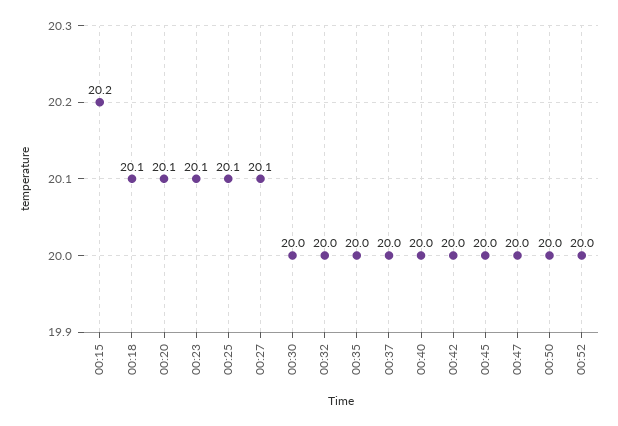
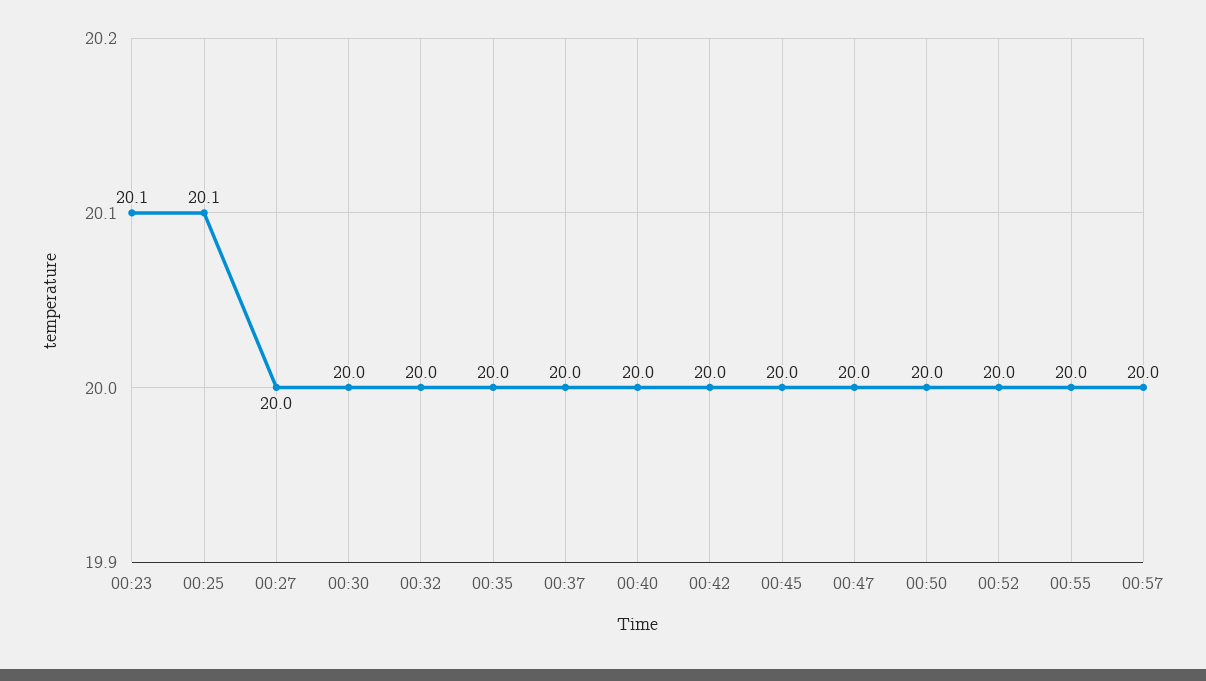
00:15: 20.2 -> none
00:18: 20.1 -> none
00:20: 20.1 -> none
00:27: 20.1 -> 20
00:55: none -> 20
00:57: none -> 20

